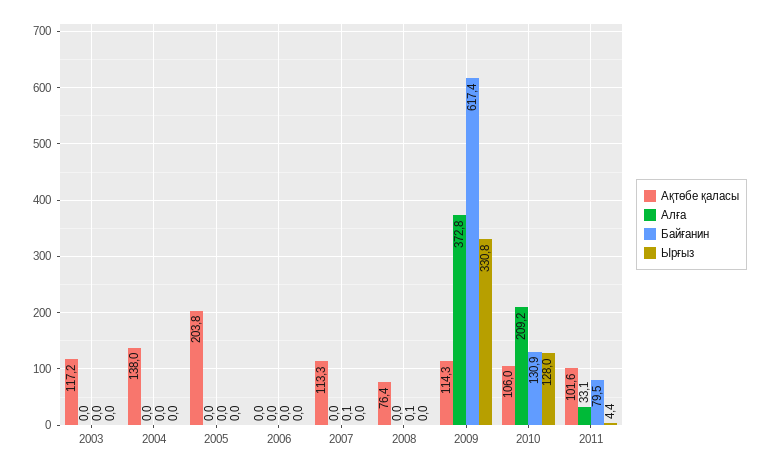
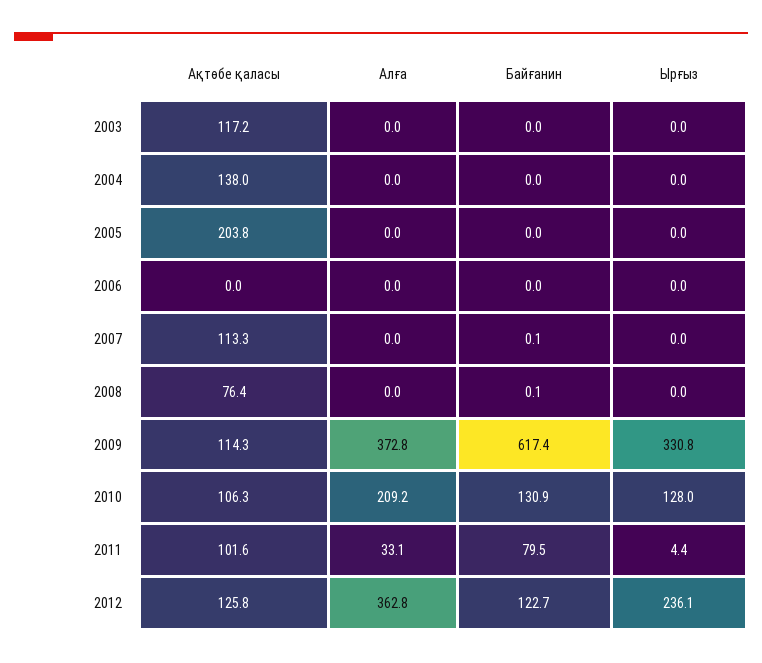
Ақтөбе қаласы, 2010: 106 -> 106.3
Ақтөбе қаласы, 2012: none -> 125.8
Алға, 2012: none -> 362.8
Байғанин, 2012: none -> 122.7
Ырғыз, 2012: none -> 236.1

